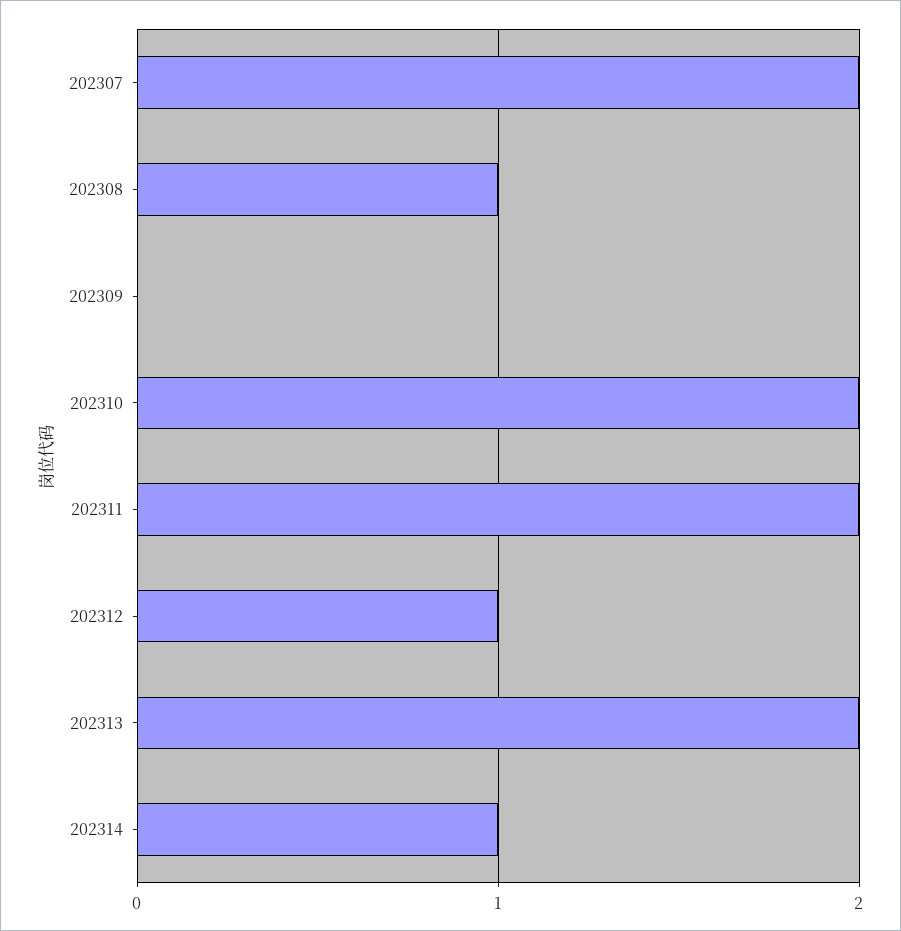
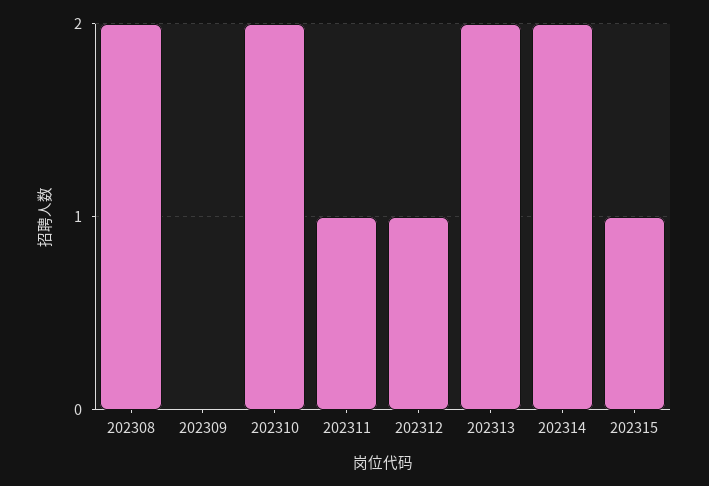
202307: 2 -> none
202308: 1 -> 2
202311: 2 -> 1
202314: 1 -> 2
202315: none -> 1

